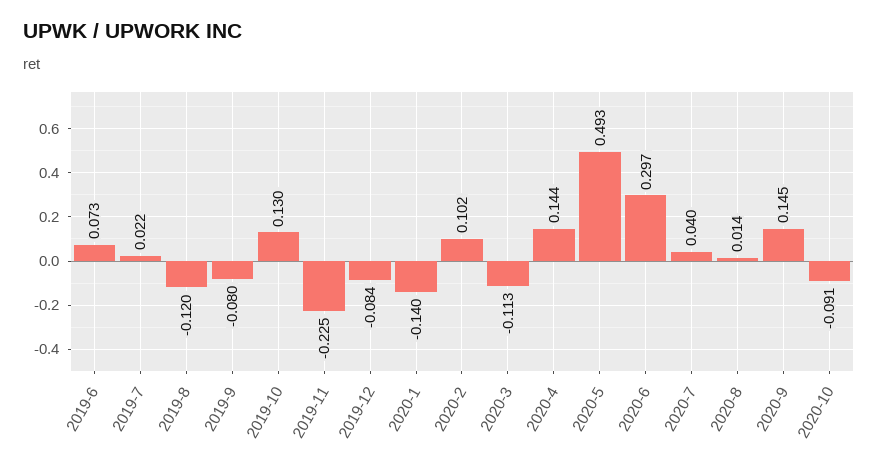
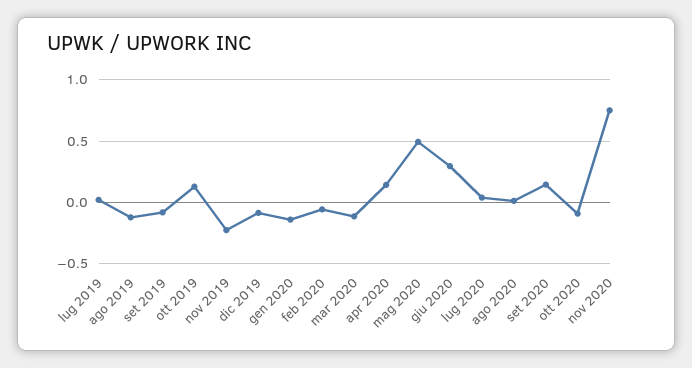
2019-6: 0.073 -> none
2020-2: 0.102 -> -0.05
nov 2020: none -> 0.75

